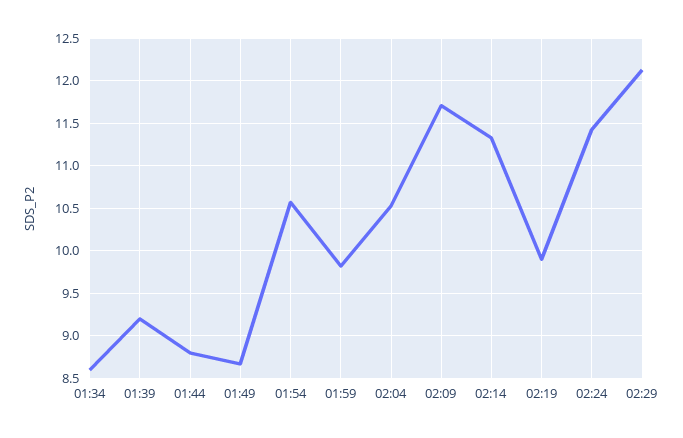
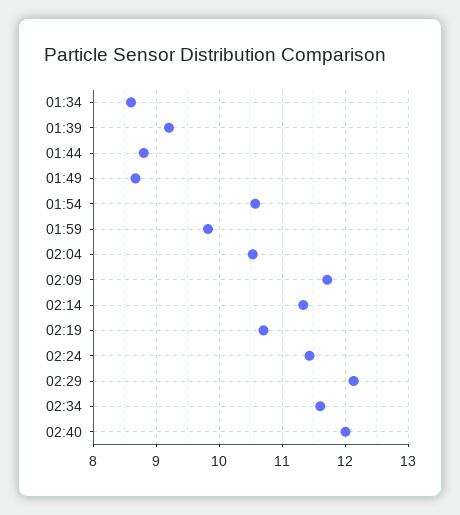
02:19: 9.9 -> 10.7
02:34: none -> 11.6
02:40: none -> 12

